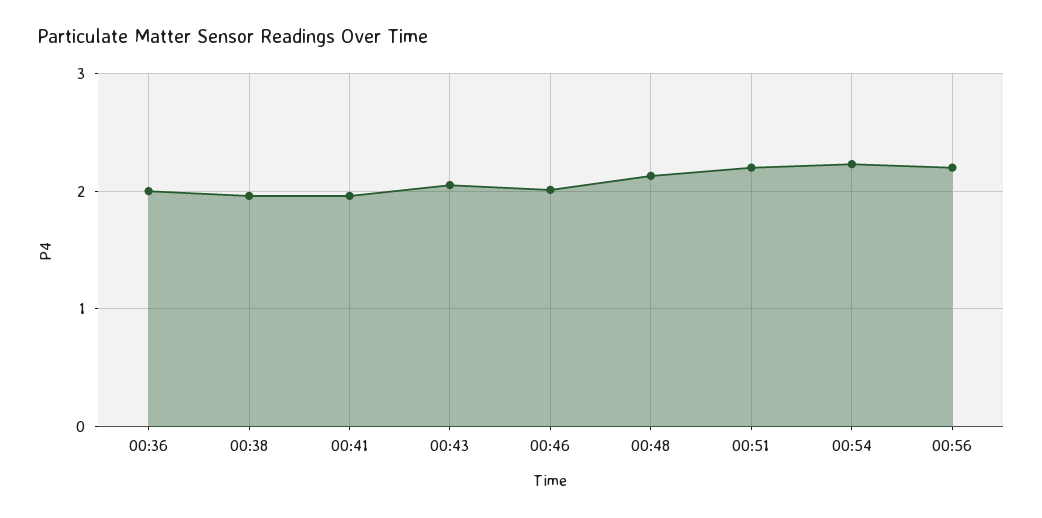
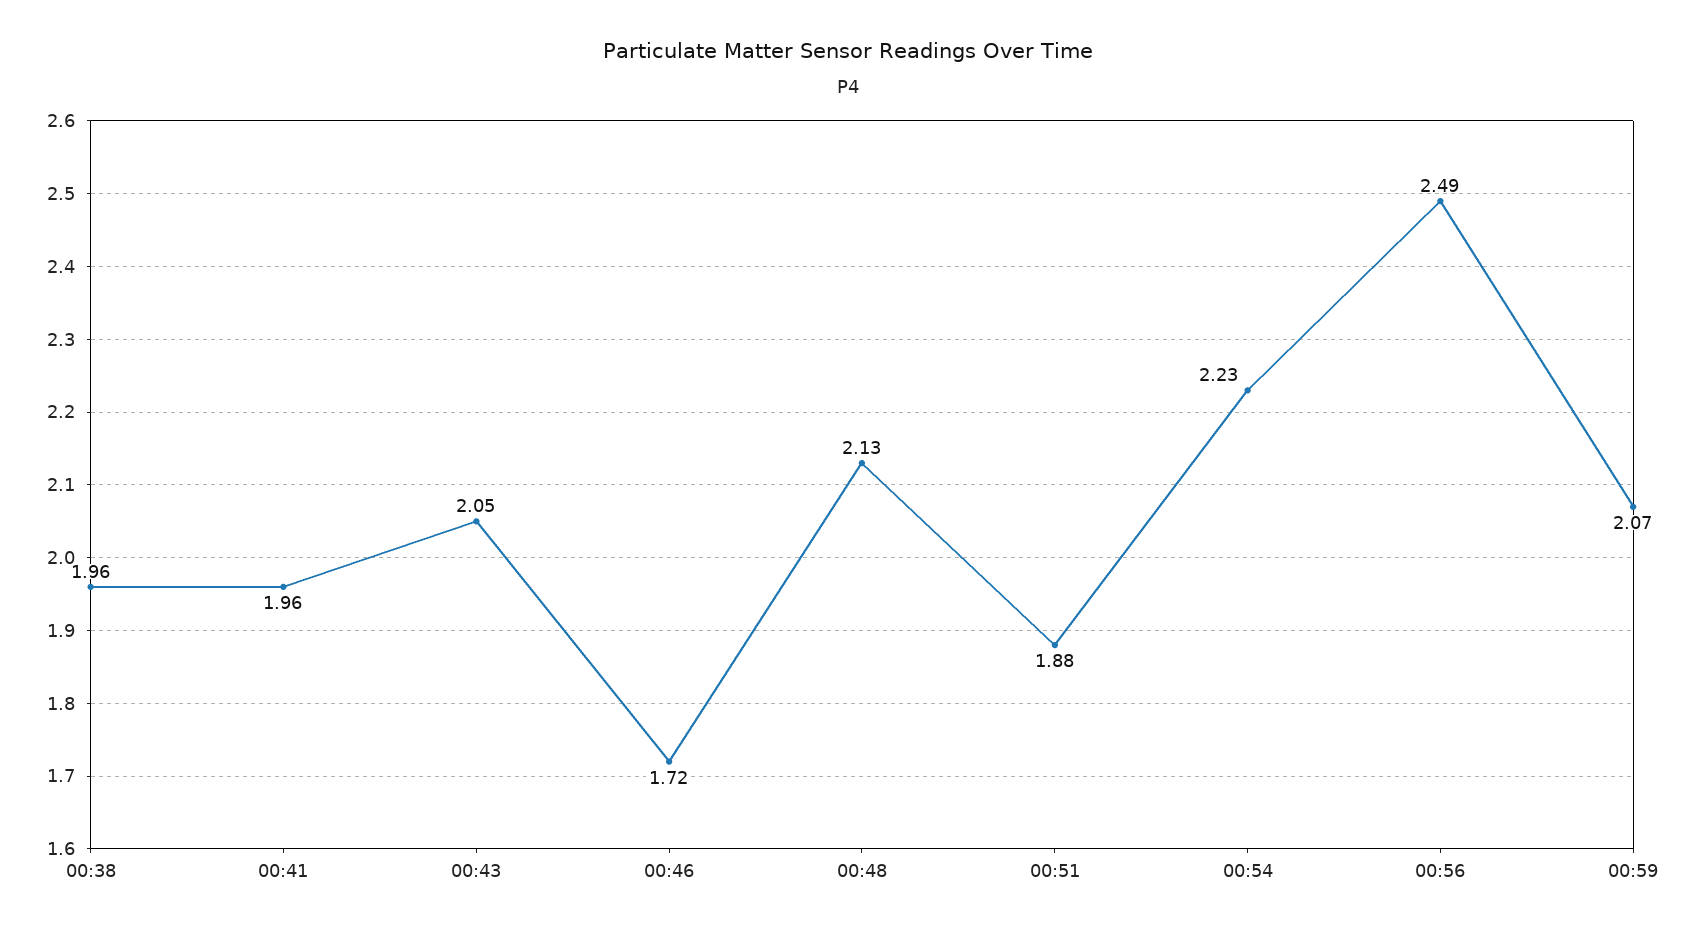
00:36: 2 -> none
00:46: 2 -> 1.72
00:51: 2.2 -> 1.88
00:56: 2.2 -> 2.49
00:59: none -> 2.07

